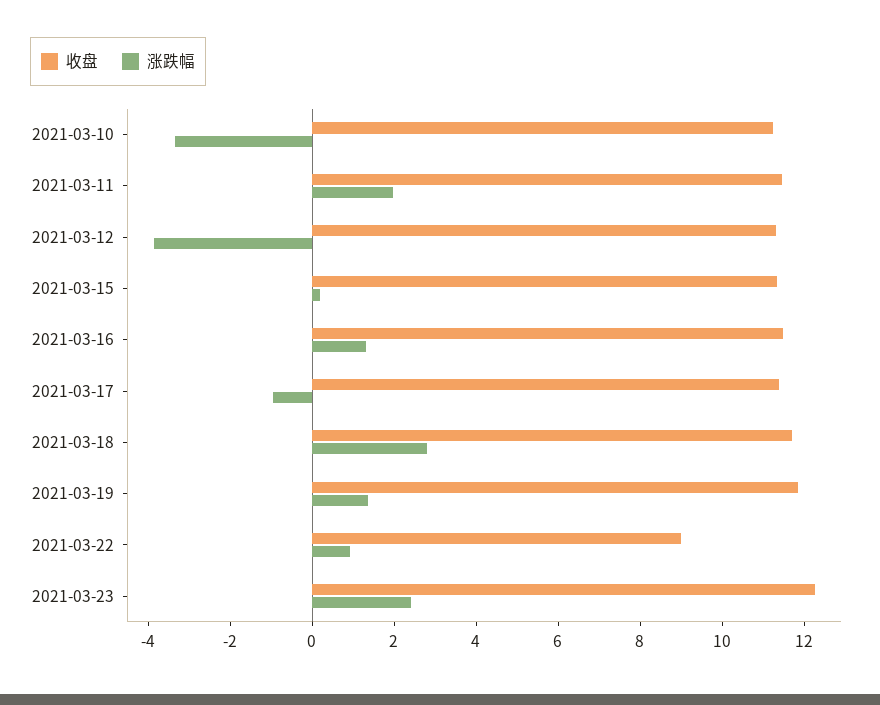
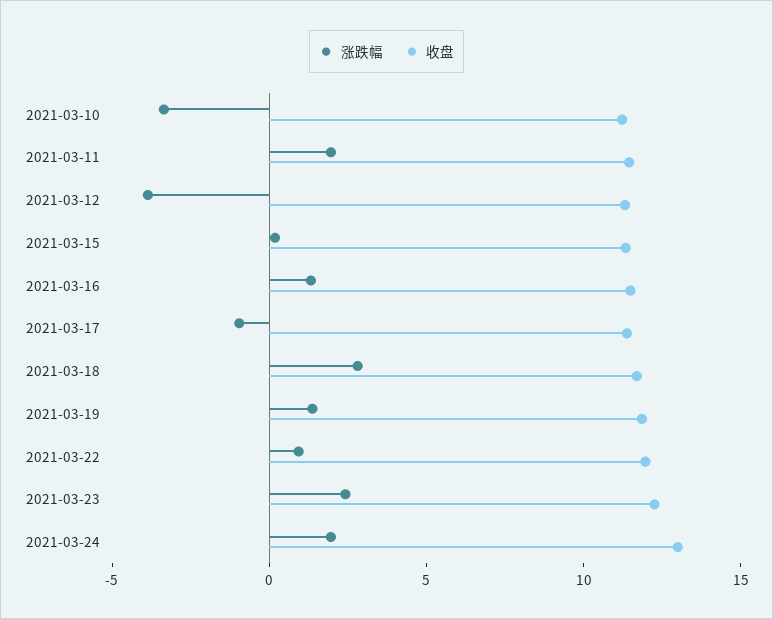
收盘, 2021-03-22: 9 -> 12
涨跌幅, 2021-03-24: none -> 2
收盘, 2021-03-24: none -> 13

